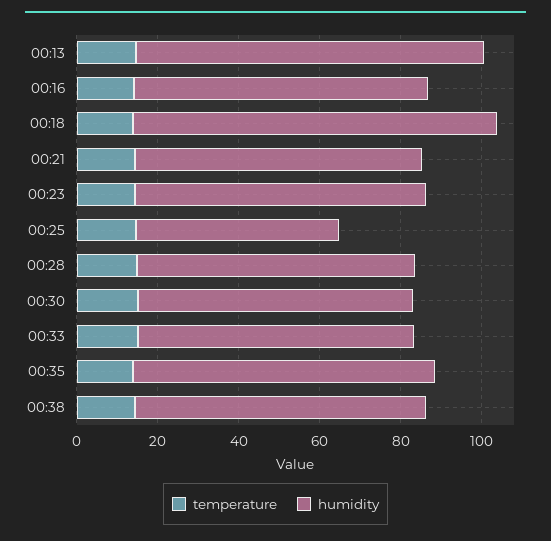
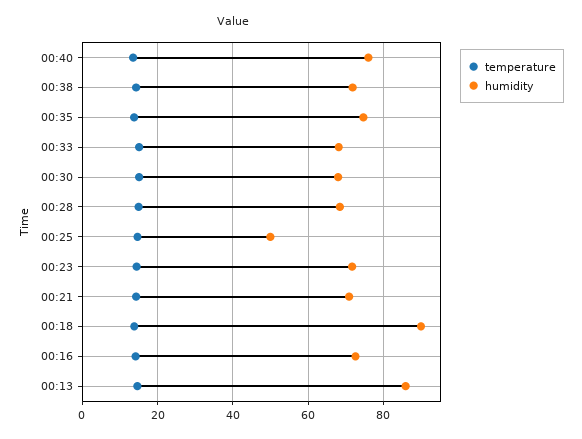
temperature, 00:40: none -> 14
humidity, 00:40: none -> 76

